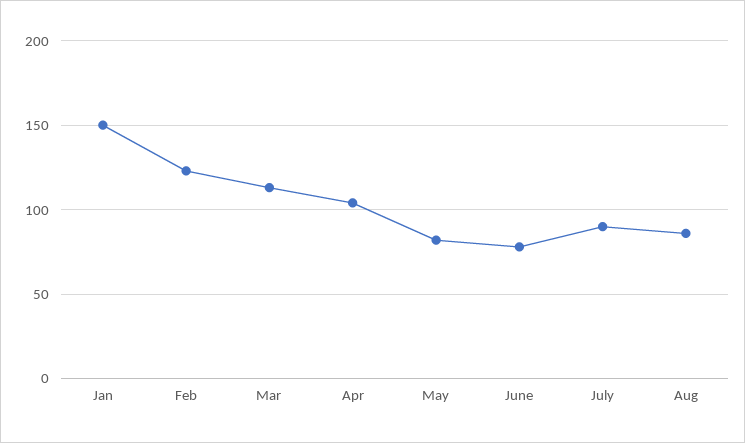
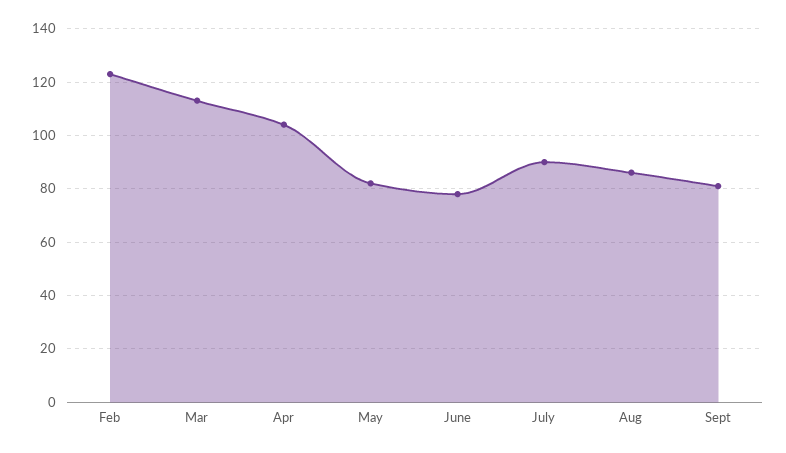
Jan: 150 -> none
Sept: none -> 80

